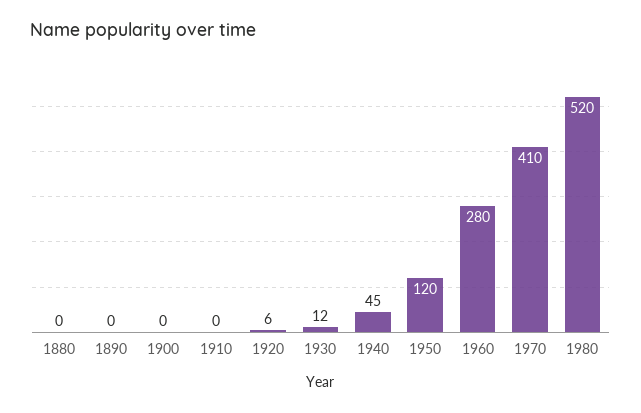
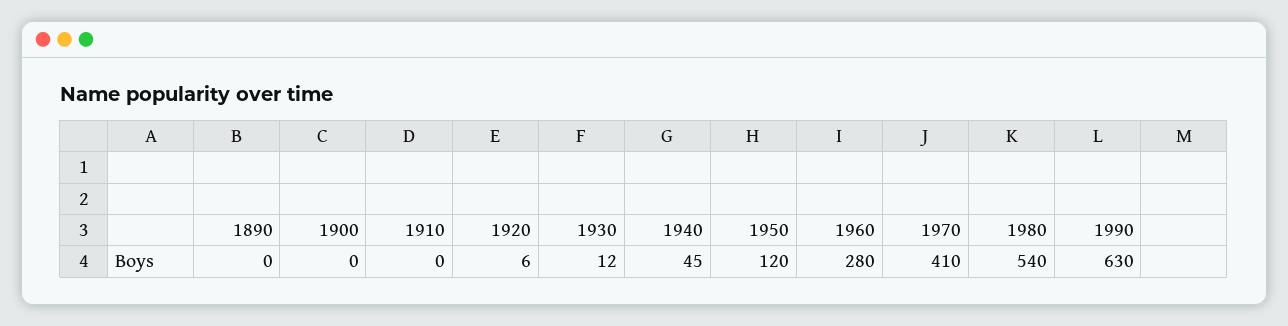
1880: 0 -> none
1980: 520 -> 540
1990: none -> 630

